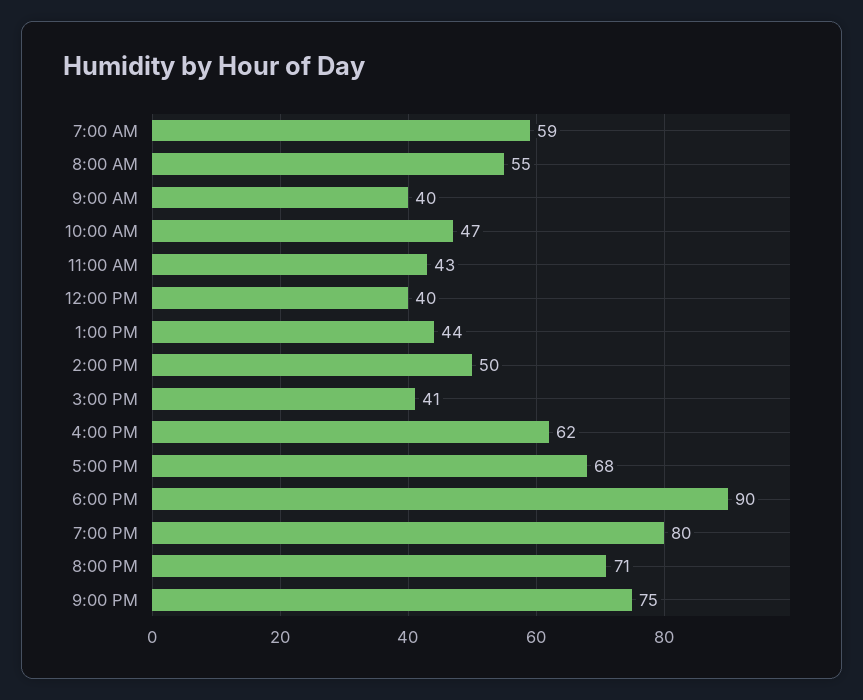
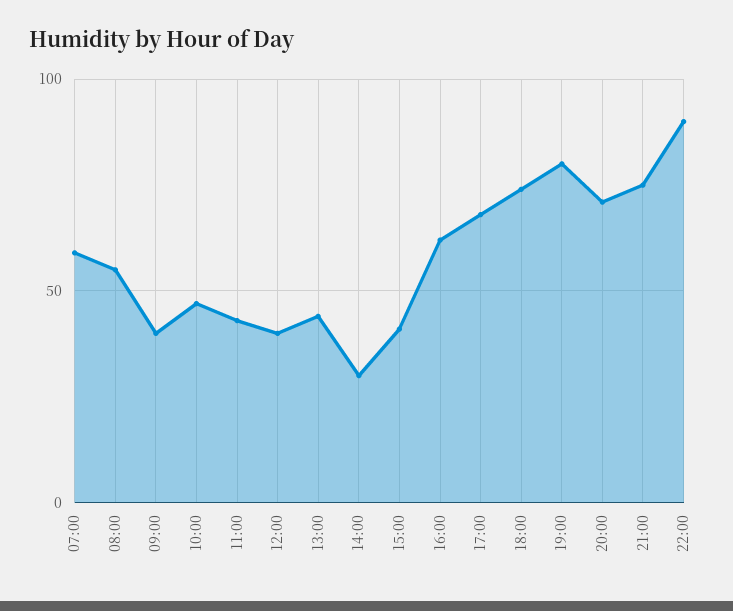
2:00 PM: 50 -> 30
6:00 PM: 90 -> 75
22:00: none -> 90

